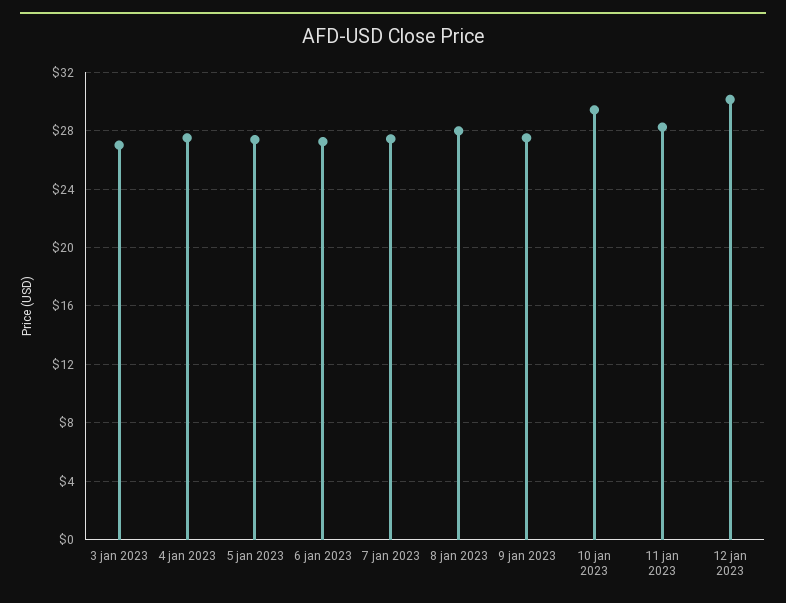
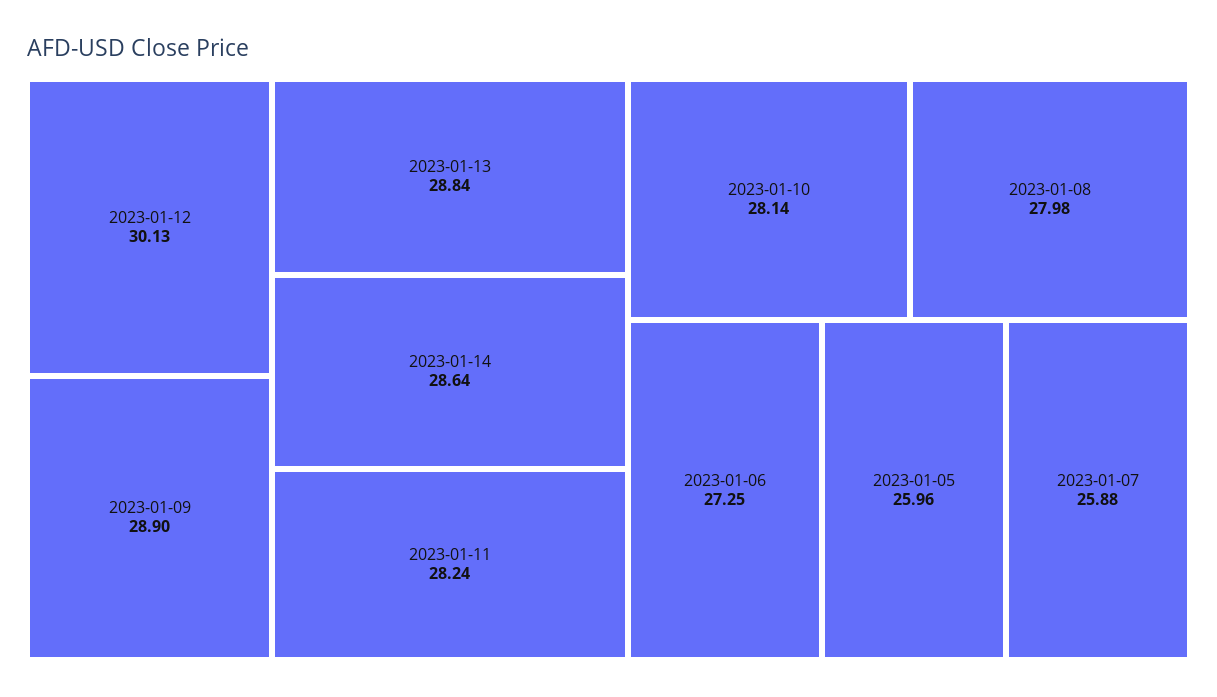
3 jan 2023: 27 -> none
4 jan 2023: 27.5 -> none
5 jan 2023: 27.5 -> 25.96
7 jan 2023: 27.5 -> 25.88
9 jan 2023: 27.5 -> 28.9
10 jan 2023: 29.5 -> 28.14
2023-01-13: none -> 28.84
2023-01-14: none -> 28.64

